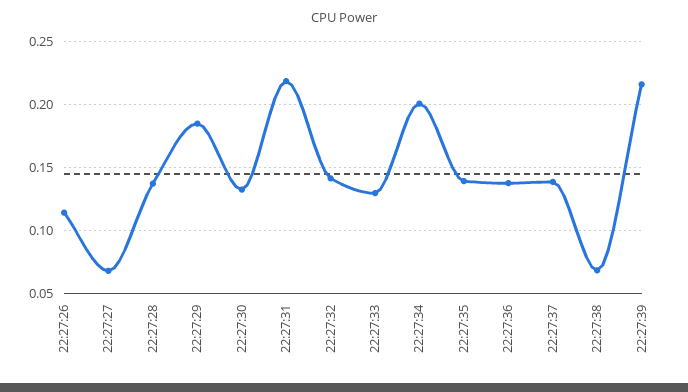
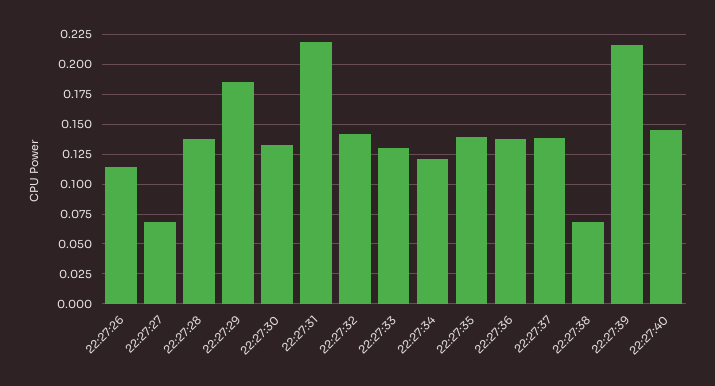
22:27:34: 0.2 -> 0.125
22:27:40: none -> 0.15

